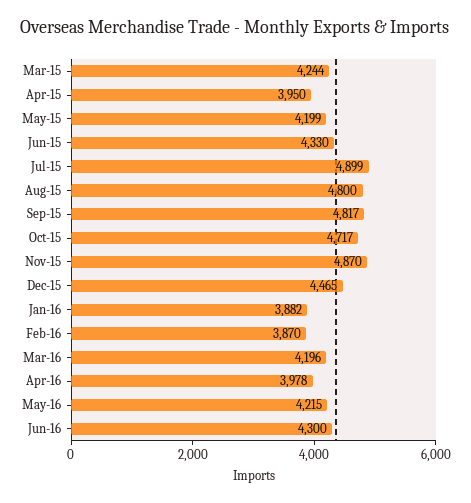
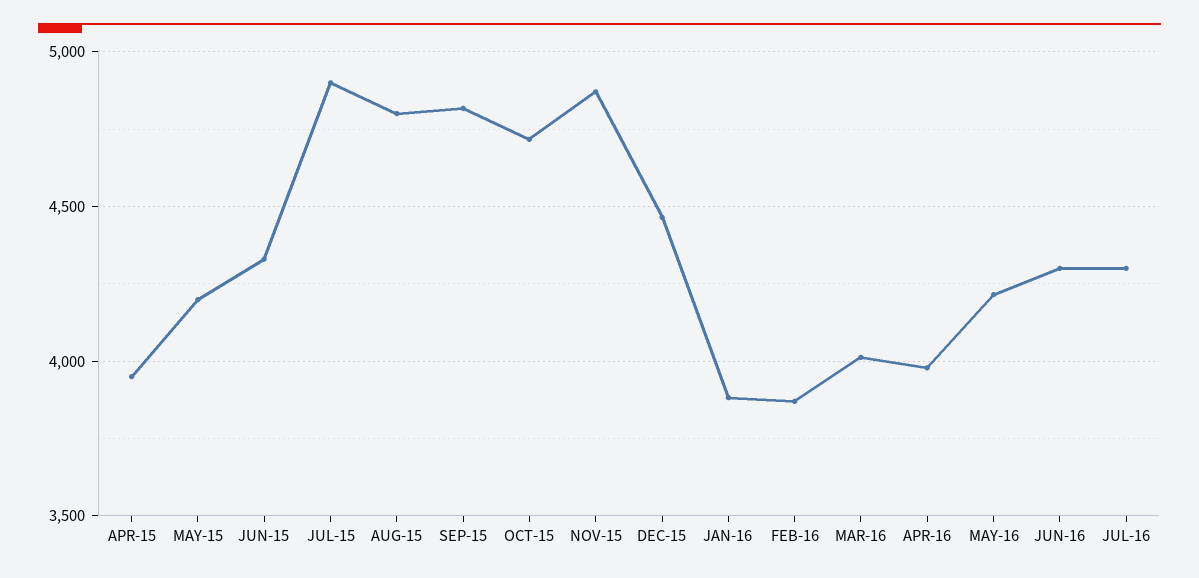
Mar-15: 4244 -> none
Mar-16: 4196 -> 4000
JUL-16: none -> 4300

